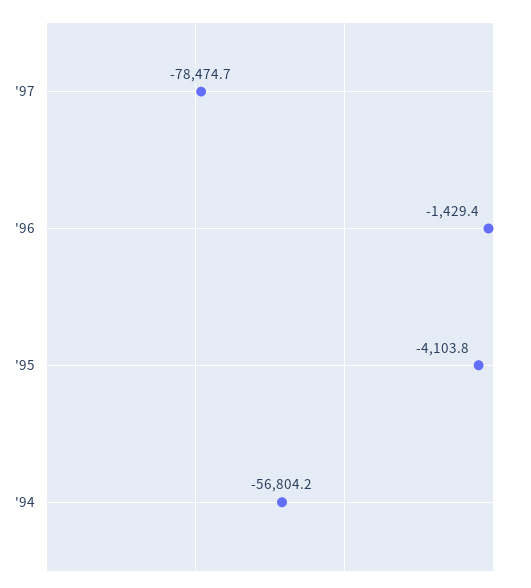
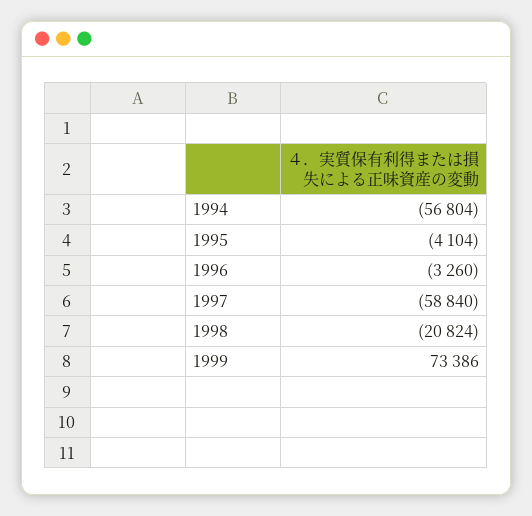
'97: -78474.7 -> -58840
'96: -1429.4 -> -3260
1998: none -> -20824
1999: none -> 73386

